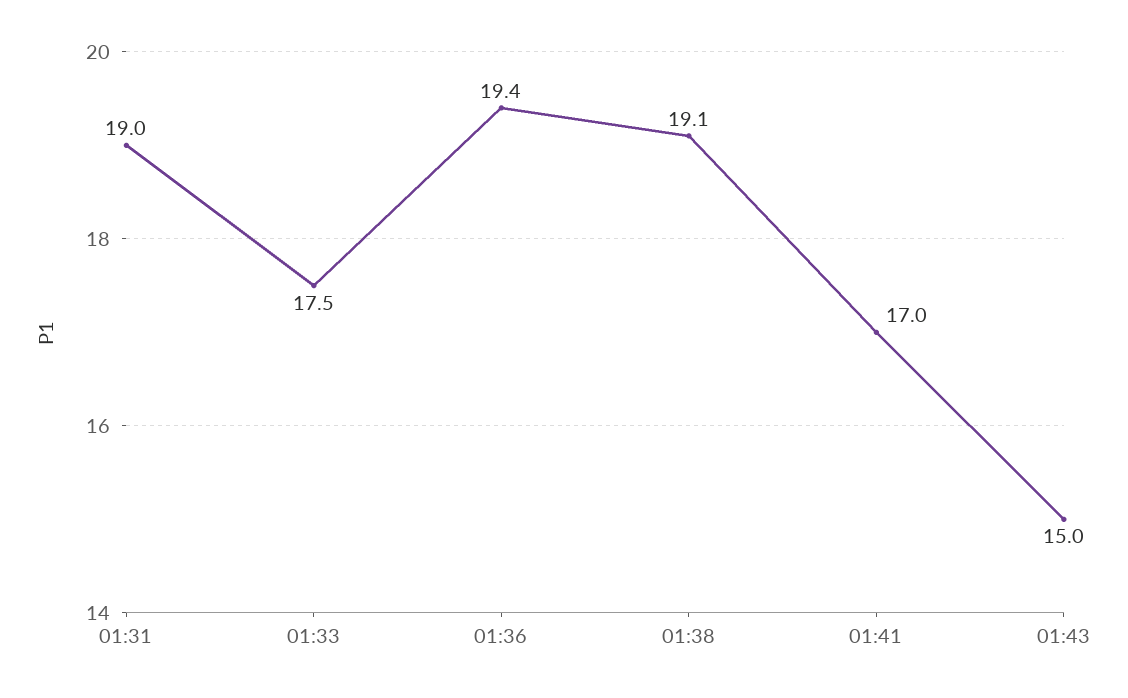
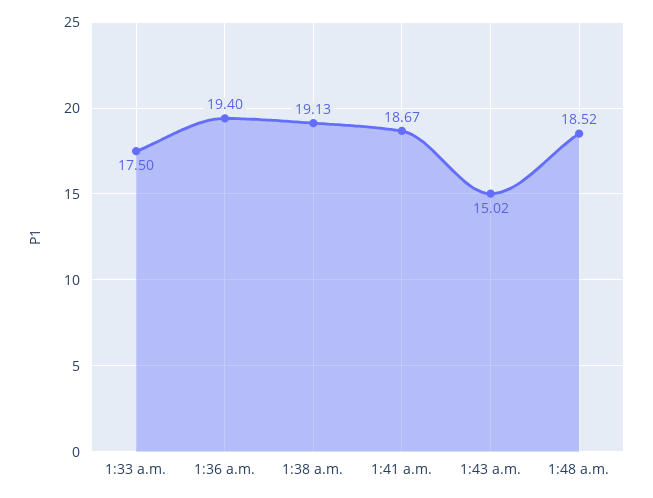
01:31: 19 -> none
01:41: 17 -> 18.67
1:48 a.m.: none -> 18.52

